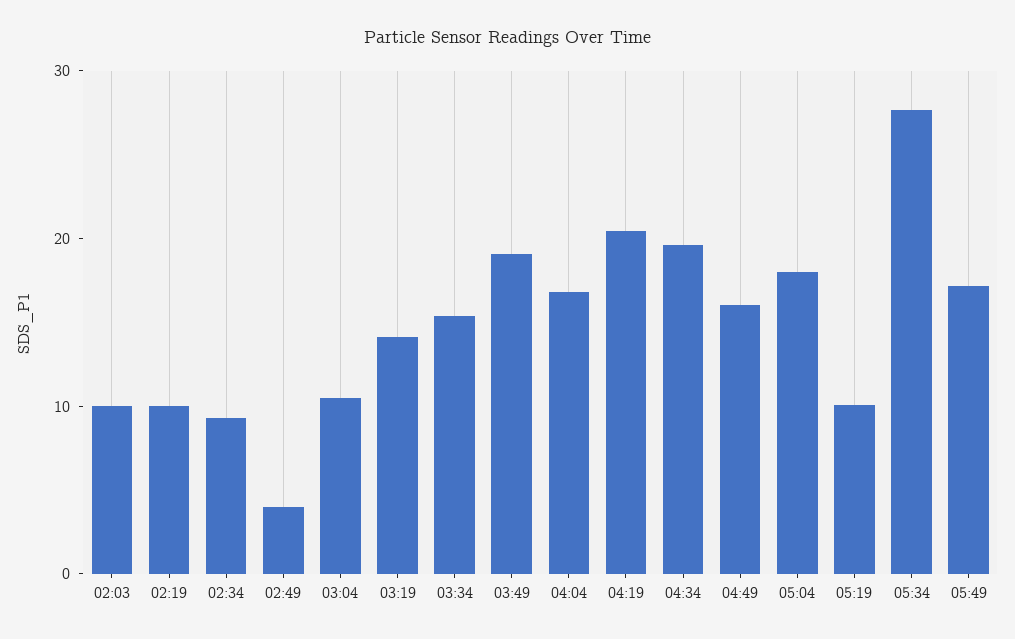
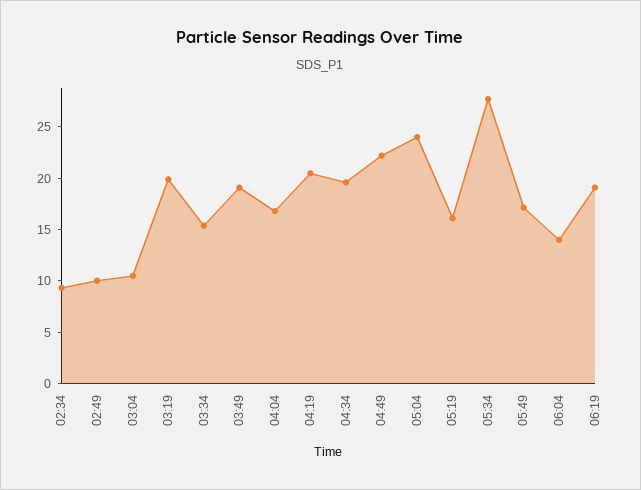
02:03: 10 -> none
02:19: 10 -> none
02:49: 4 -> 10
03:19: 14 -> 20
04:49: 16 -> 22
05:04: 18 -> 24
05:19: 10 -> 16
06:04: none -> 14
06:19: none -> 19

